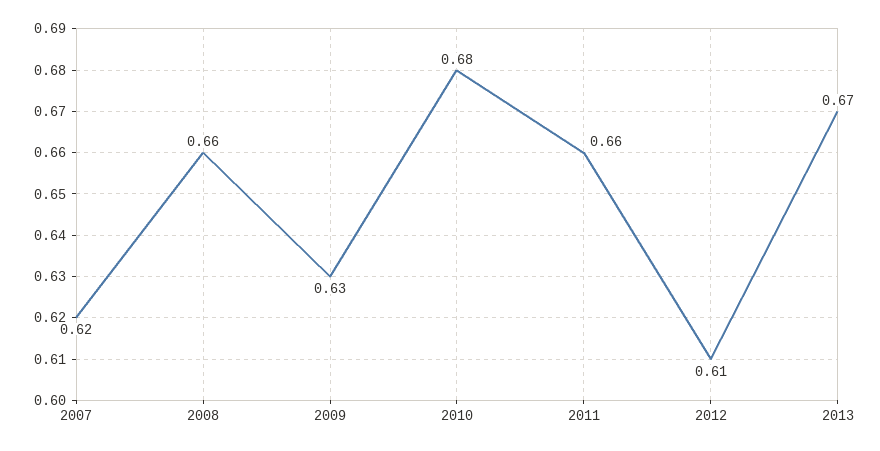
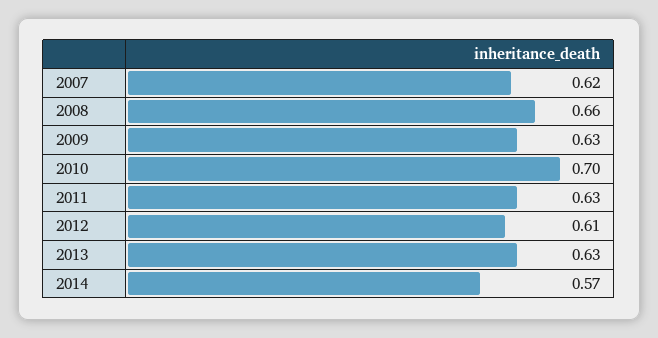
2010: 0.68 -> 0.7
2011: 0.66 -> 0.63
2013: 0.67 -> 0.63
2014: none -> 0.57

